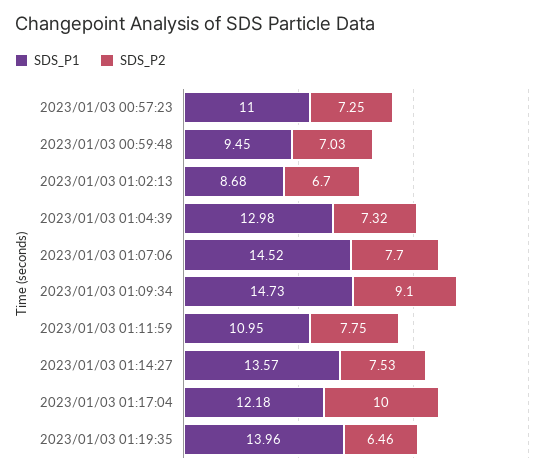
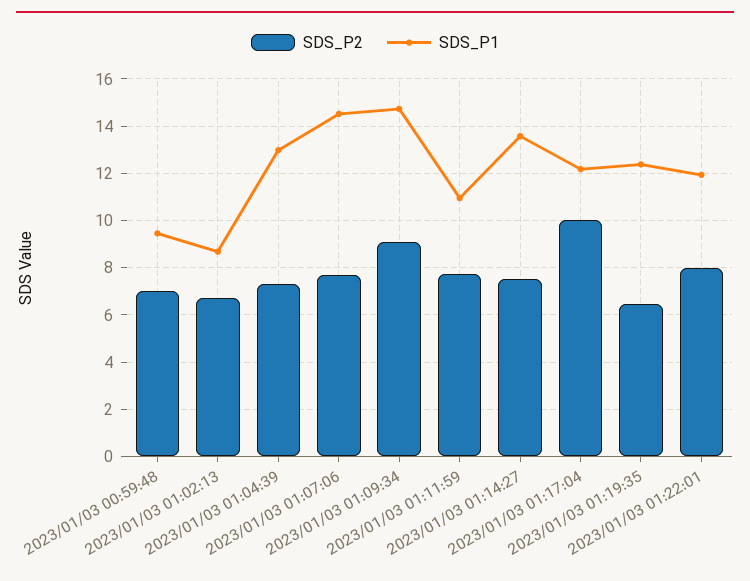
SDS_P1, 2023/01/03 00:57:23: 11 -> none
SDS_P2, 2023/01/03 00:57:23: 7.25 -> none
SDS_P1, 2023/01/03 01:19:35: 13.96 -> 12.5
SDS_P2, 2023/01/03 01:22:01: none -> 8
SDS_P1, 2023/01/03 01:22:01: none -> 12

